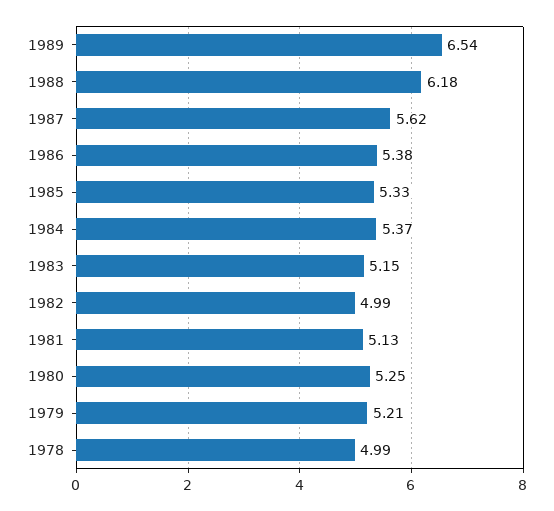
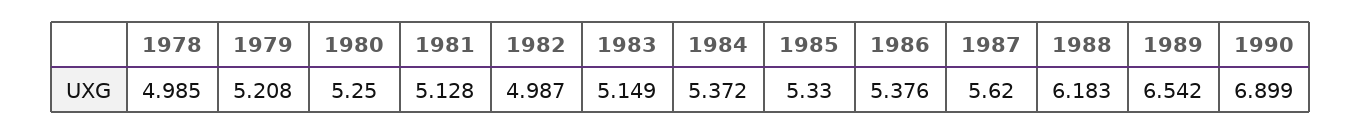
1990: none -> 6.899

